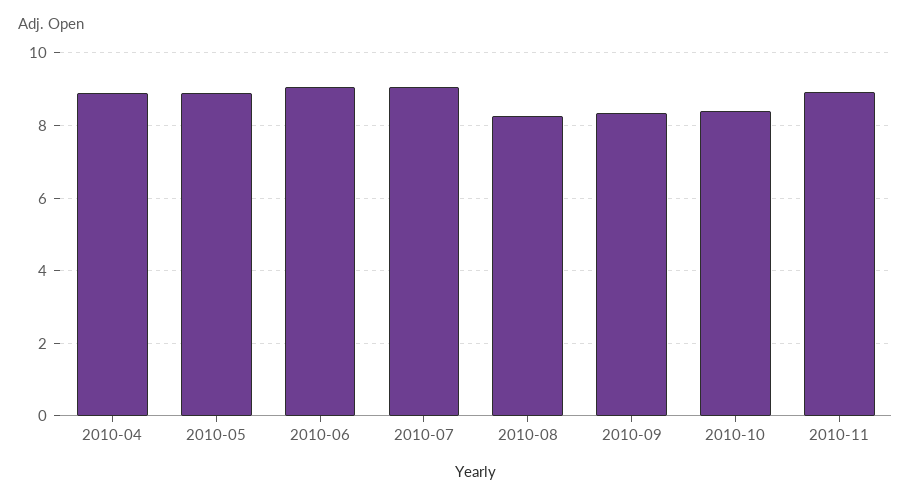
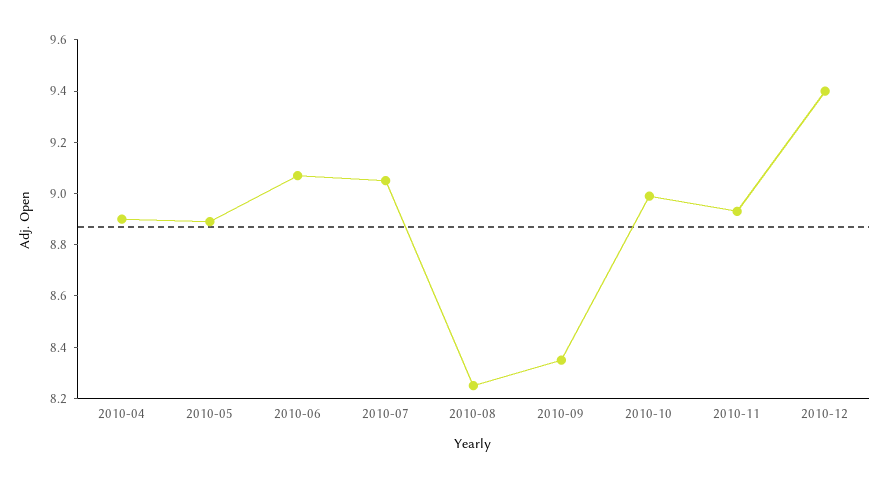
2010-10: 8.4 -> 9
2010-12: none -> 9.4

